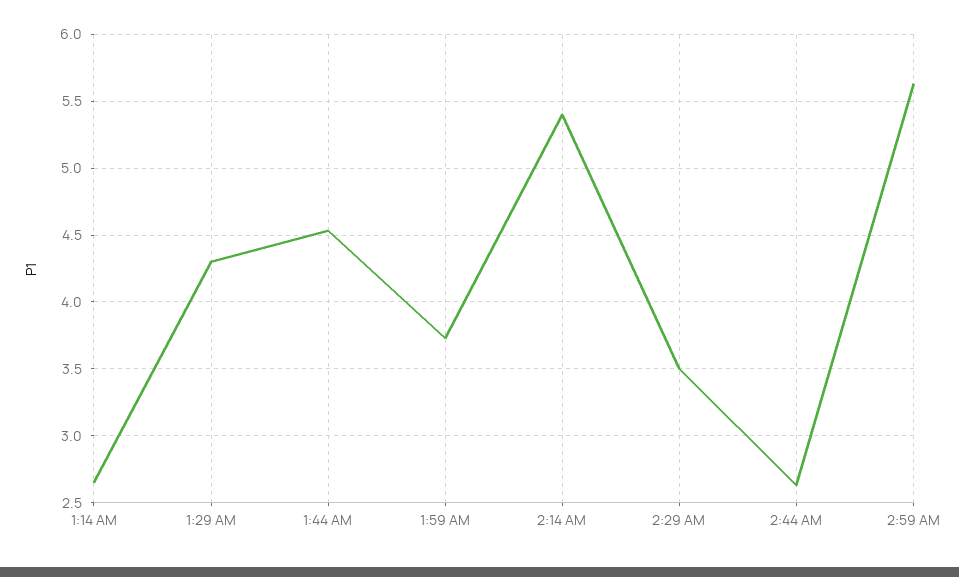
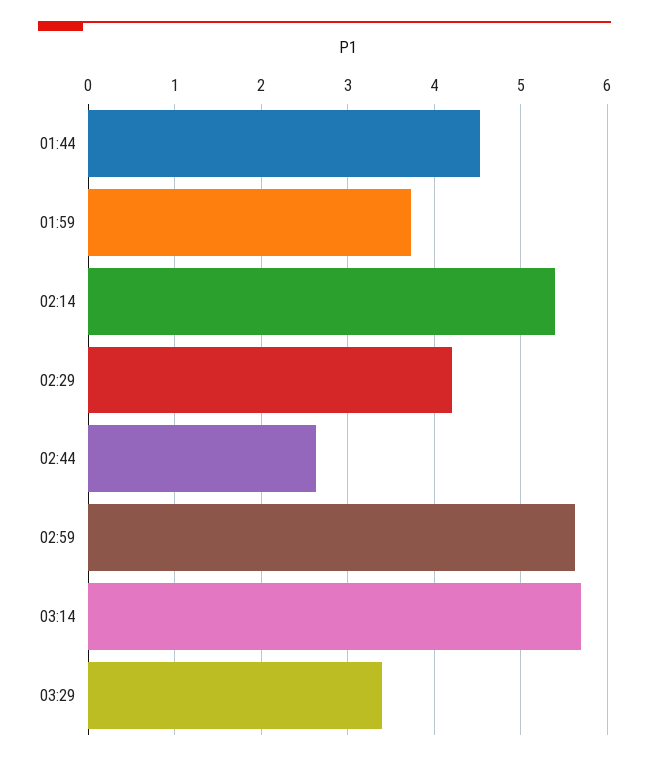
1:14 AM: 2.65 -> none
1:29 AM: 4.3 -> none
2:29 AM: 3.5 -> 4.2
03:14: none -> 5.7
03:29: none -> 3.4

